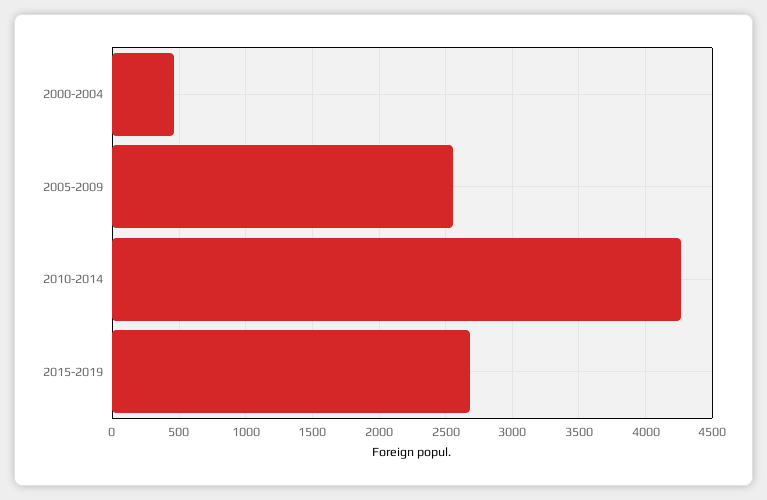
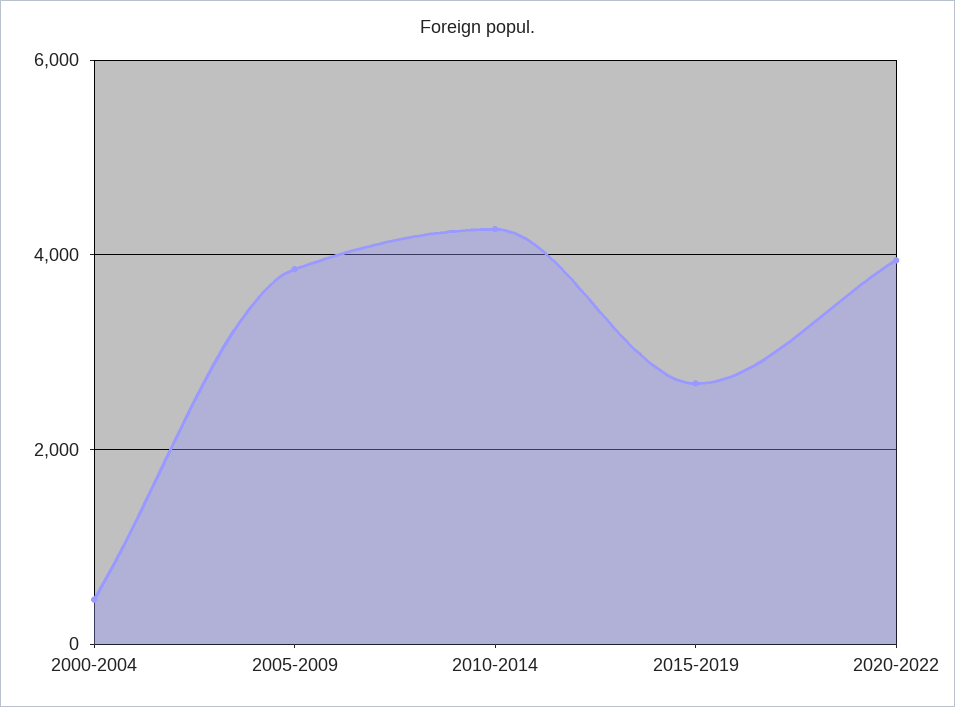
2005-2009: 2550 -> 3800
2020-2022: none -> 4000

